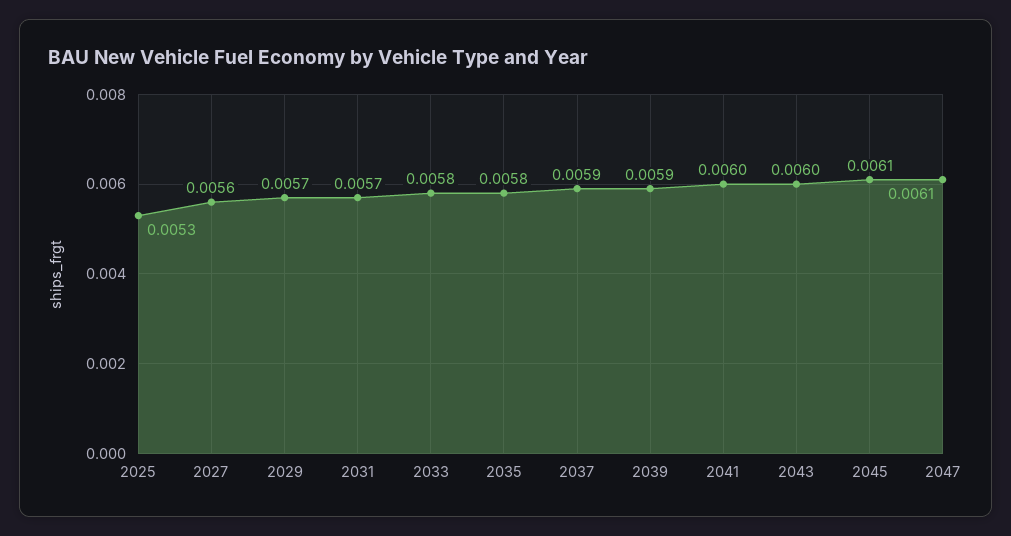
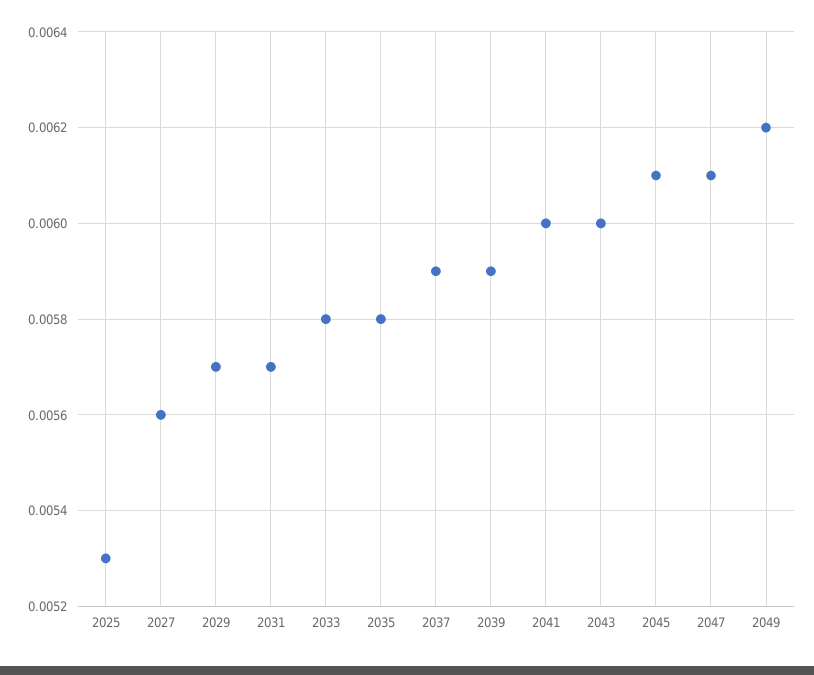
2049: none -> 0.0062

